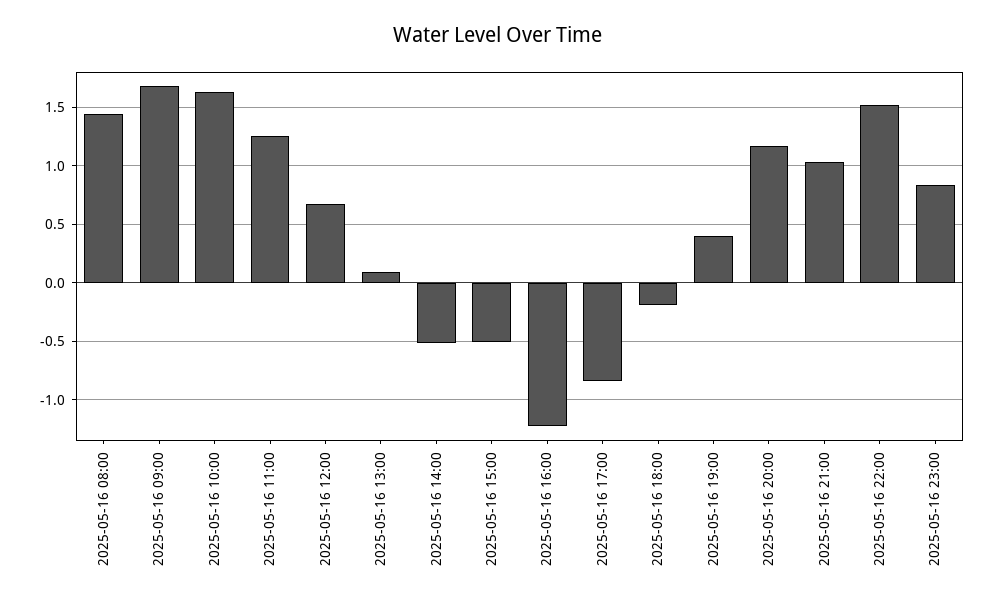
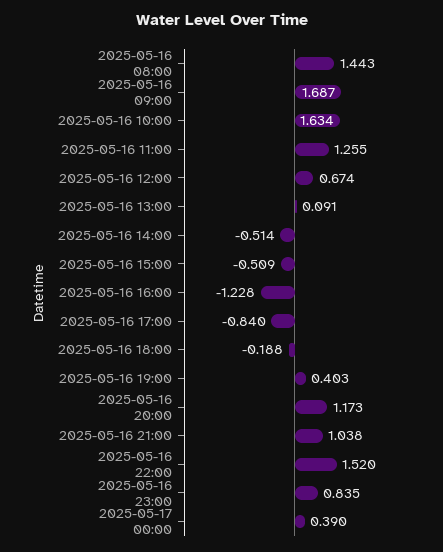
2025-05-17 00:00: none -> 0.39

